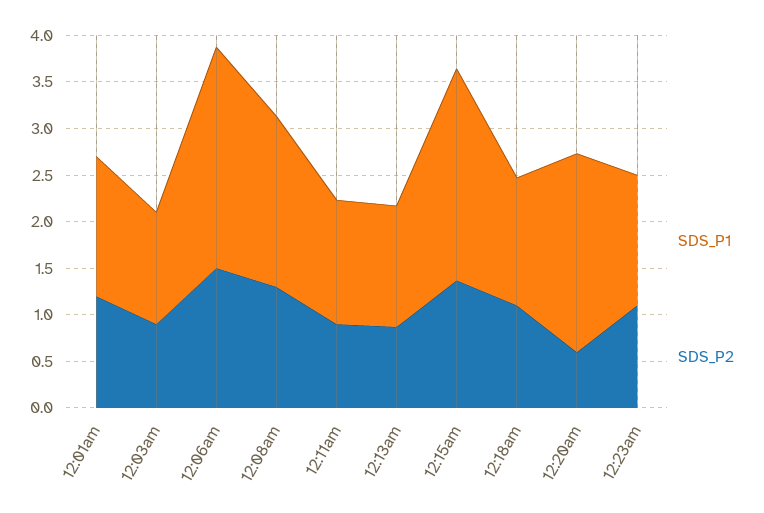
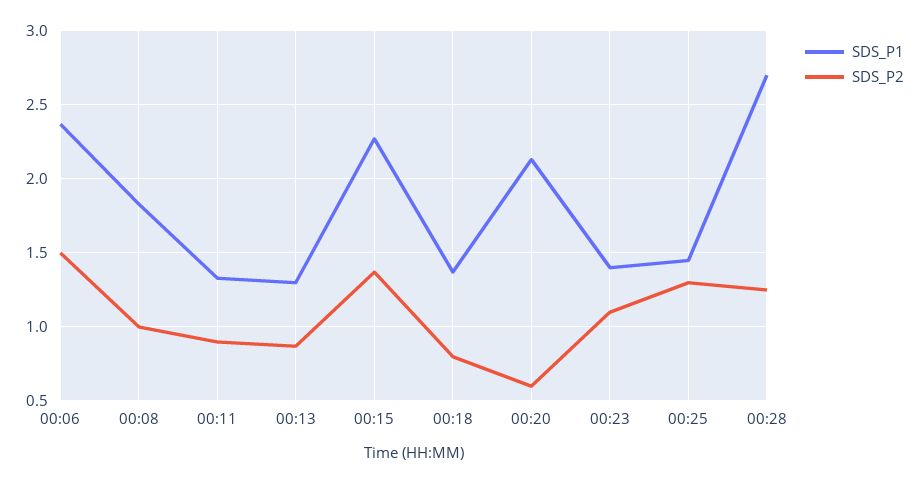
SDS_P1, 12:01am: 1.5 -> none
SDS_P2, 12:01am: 1.2 -> none
SDS_P1, 12:03am: 1.2 -> none
SDS_P2, 12:03am: 0.9 -> none
SDS_P2, 12:08am: 1.3 -> 1
SDS_P2, 12:18am: 1.1 -> 0.8
SDS_P1, 00:25: none -> 1.45
SDS_P2, 00:25: none -> 1.3
SDS_P1, 00:28: none -> 2.7
SDS_P2, 00:28: none -> 1.25

